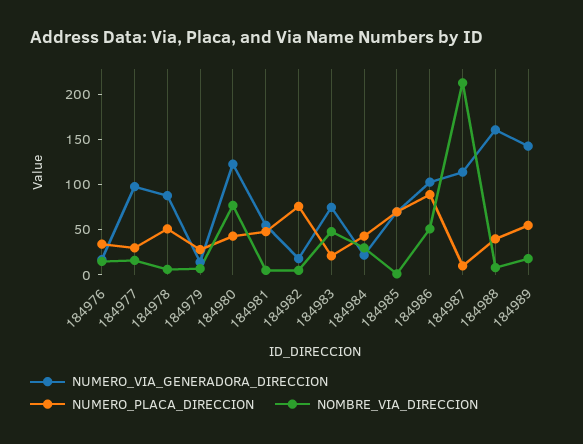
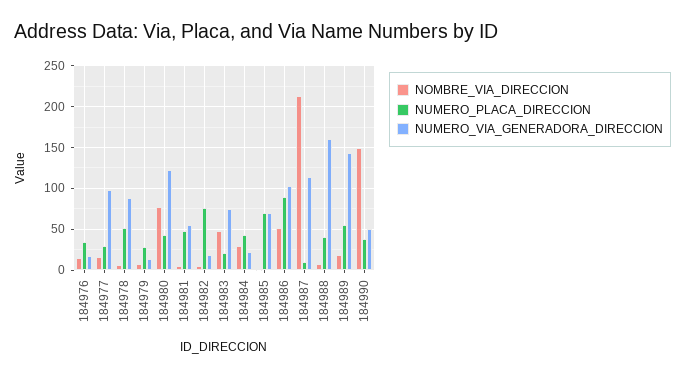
NOMBRE_VIA_DIRECCION, 184990: none -> 150
NUMERO_PLACA_DIRECCION, 184990: none -> 40
NUMERO_VIA_GENERADORA_DIRECCION, 184990: none -> 50

